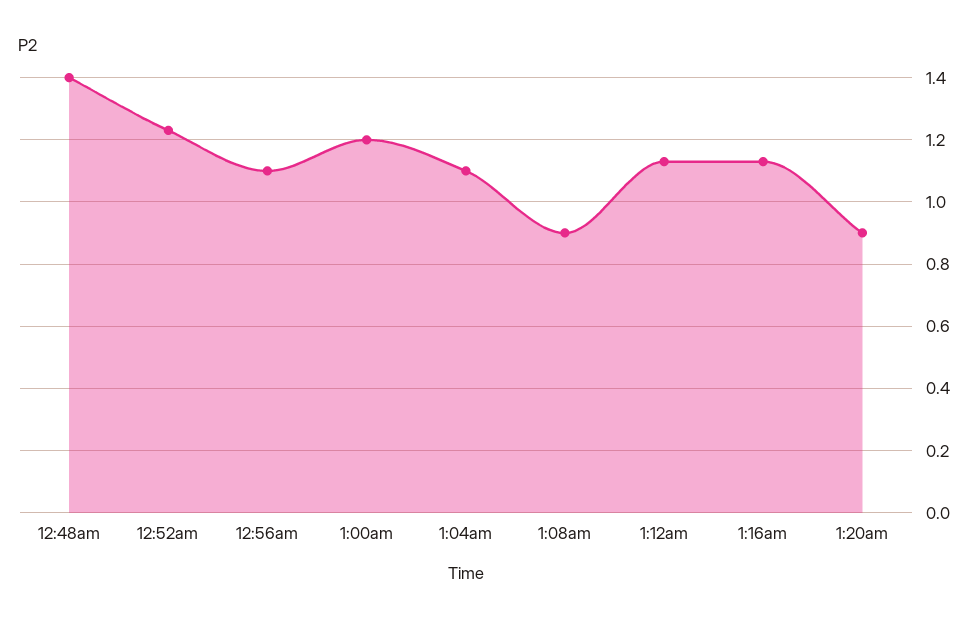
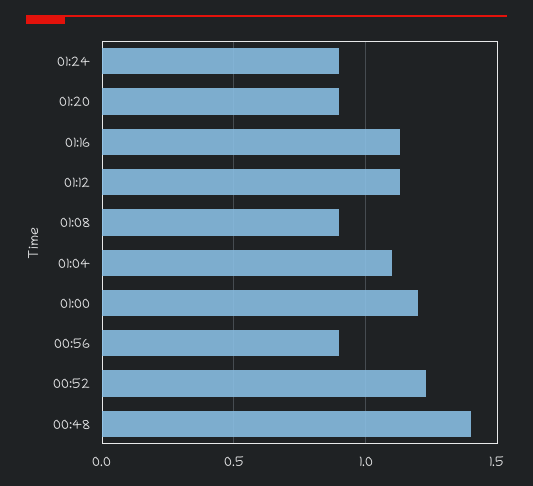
12:56am: 1.1 -> 0.9
01:24: none -> 0.9

